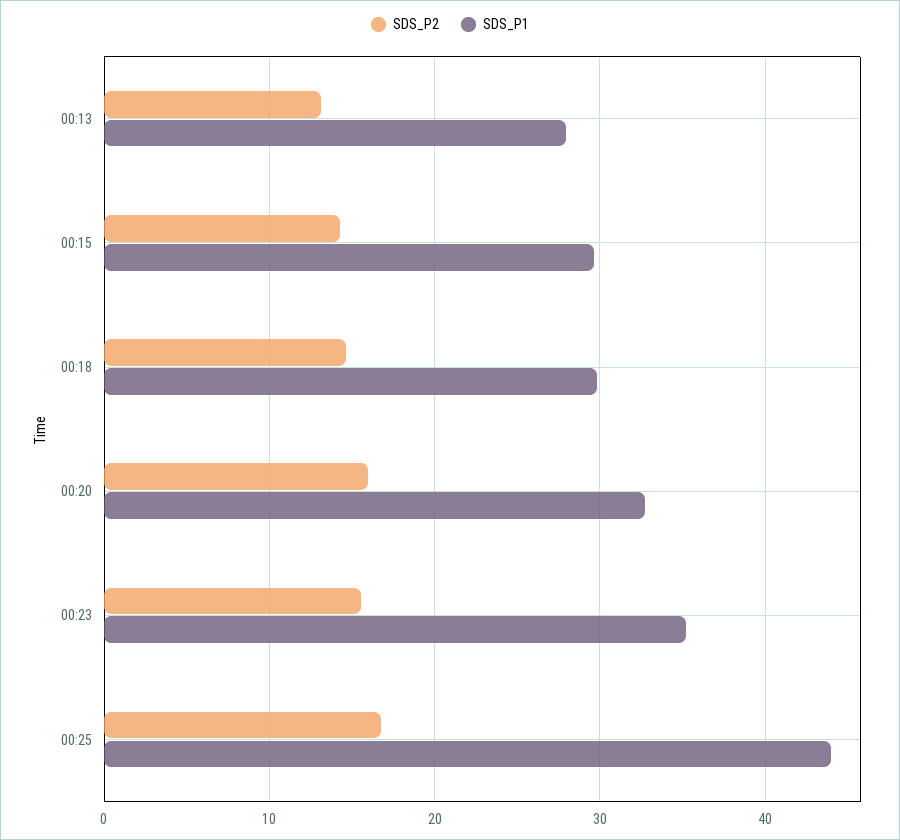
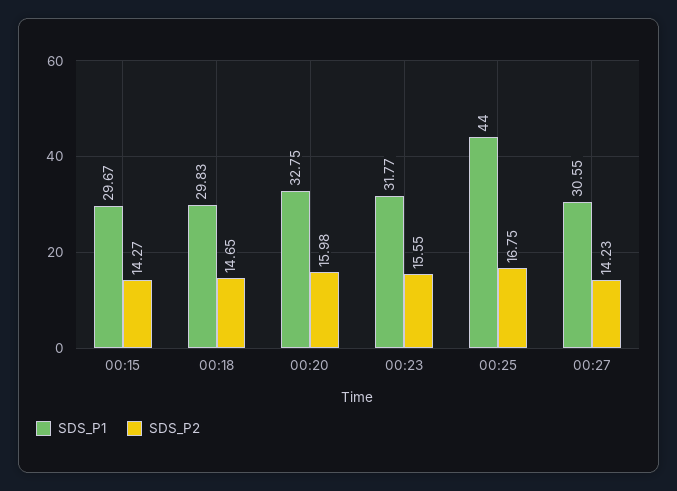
SDS_P2, 00:13: 13 -> none
SDS_P1, 00:13: 28 -> none
SDS_P1, 00:23: 35 -> 31.77
SDS_P1, 00:27: none -> 30.55
SDS_P2, 00:27: none -> 14.23

